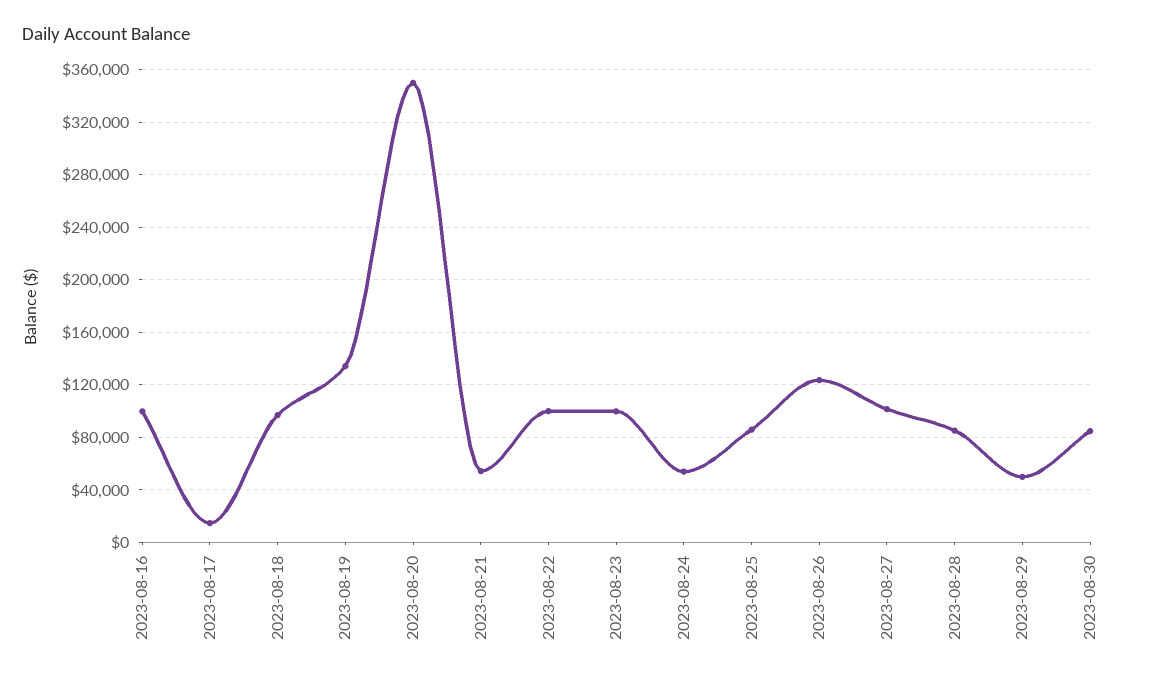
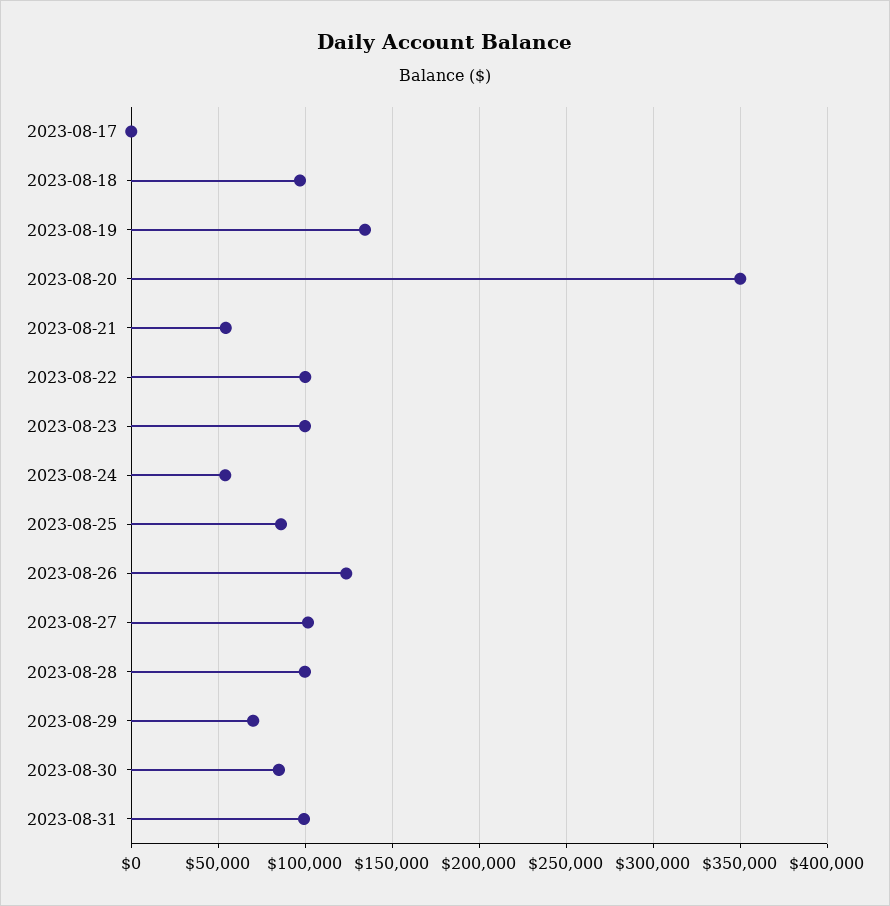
2023-08-16: 100000 -> none
2023-08-17: 15000 -> 0
2023-08-28: 85000 -> 100000
2023-08-29: 50000 -> 70000
2023-08-31: none -> 100000

